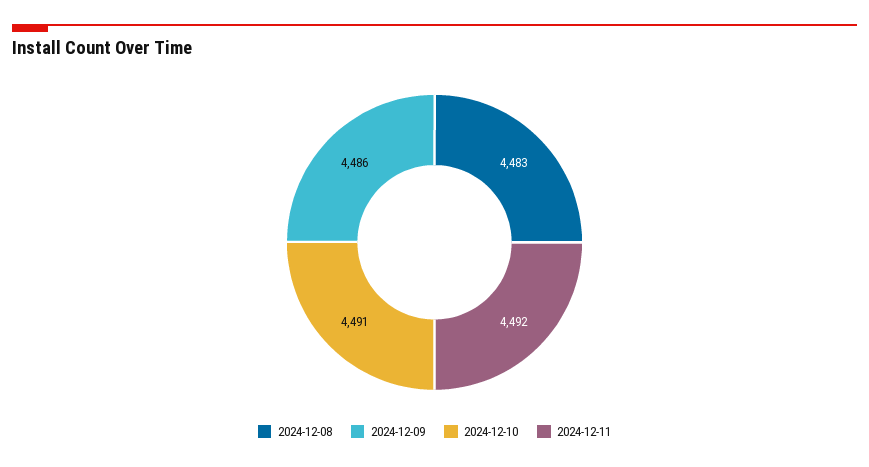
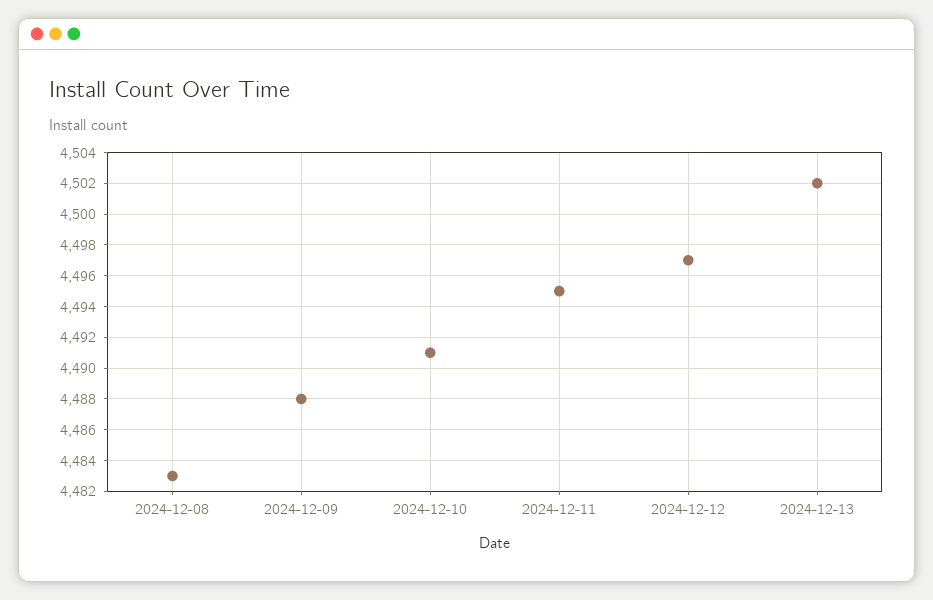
2024-12-09: 4486 -> 4488
2024-12-11: 4492 -> 4495
2024-12-12: none -> 4497
2024-12-13: none -> 4502

